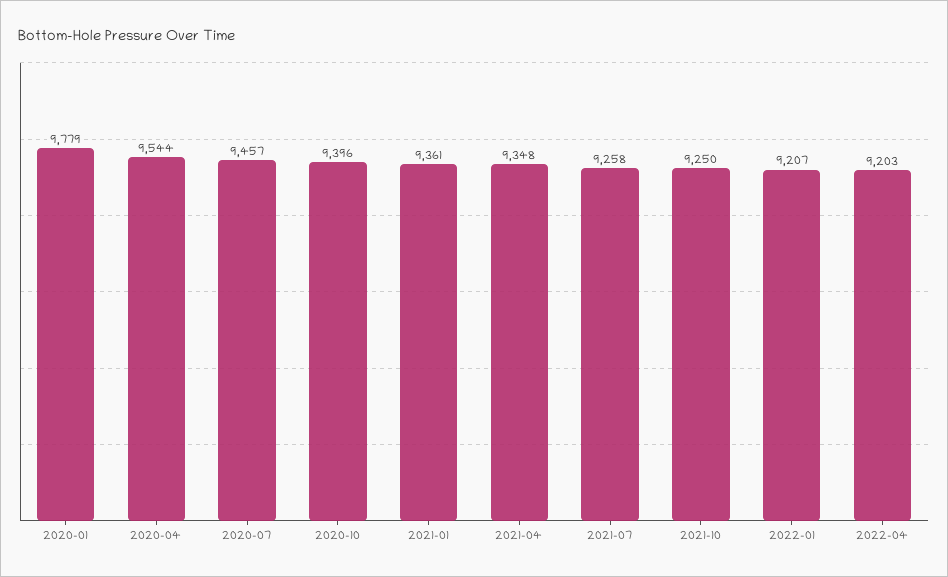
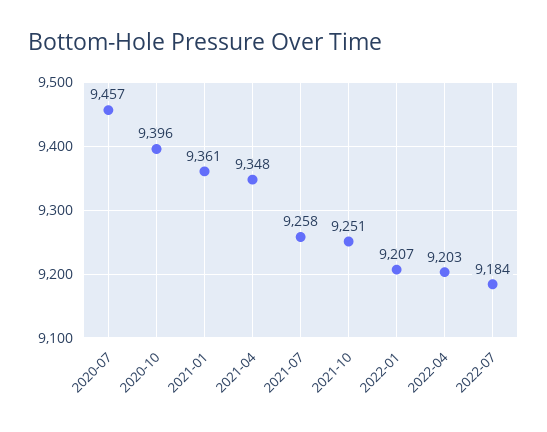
2020-01: 9779 -> none
2020-04: 9544 -> none
2021-10: 9250 -> 9251
2022-07: none -> 9184

